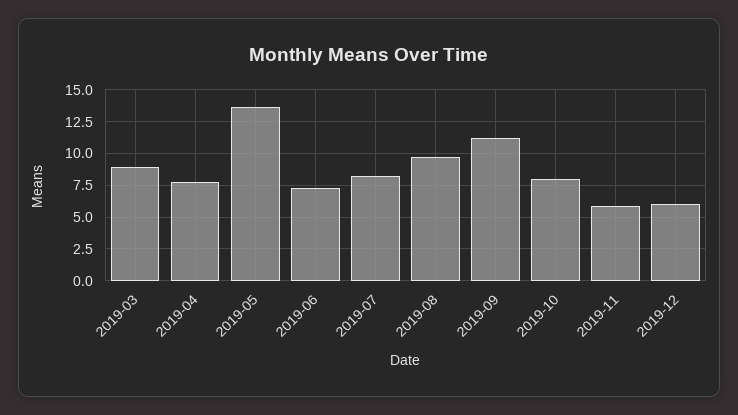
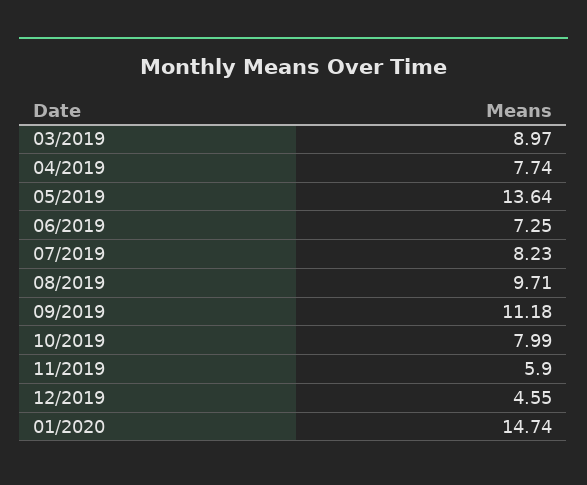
2019-12: 6 -> 4.55
01/2020: none -> 14.74

